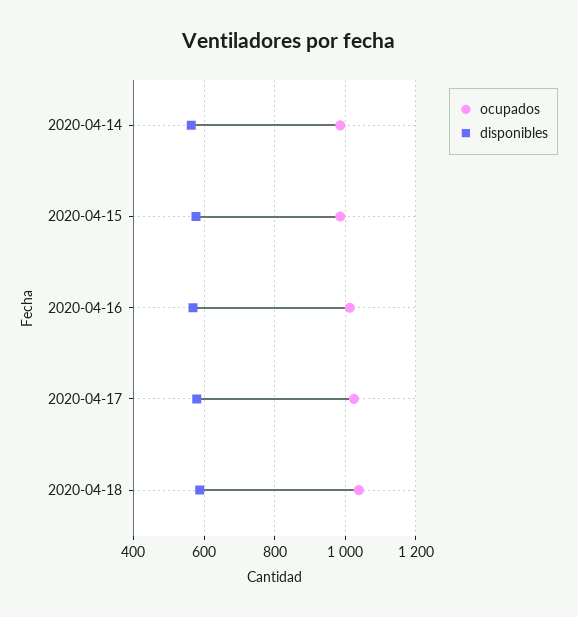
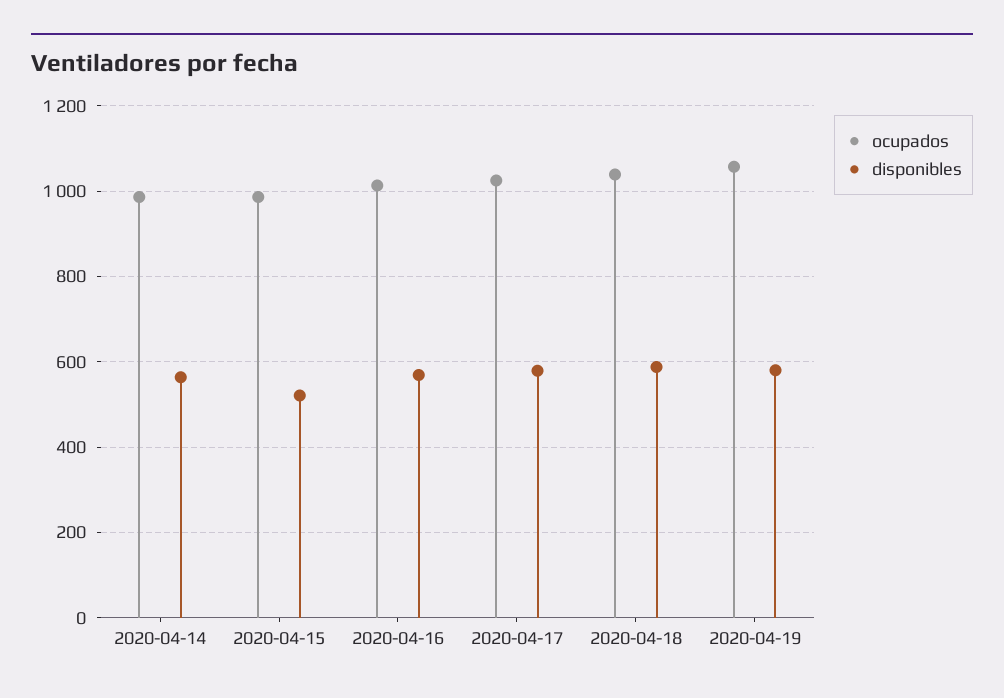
disponibles, 2020-04-15: 580 -> 520
ocupados, 2020-04-19: none -> 1060
disponibles, 2020-04-19: none -> 580

